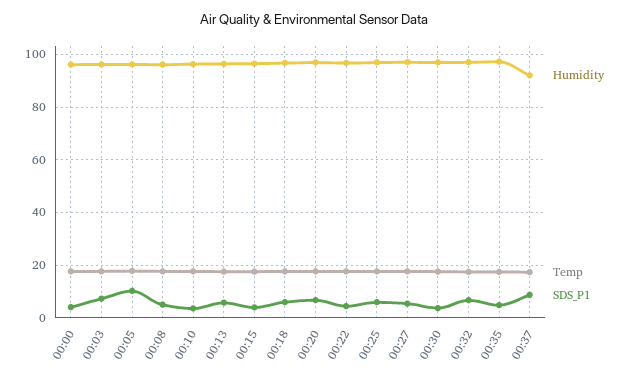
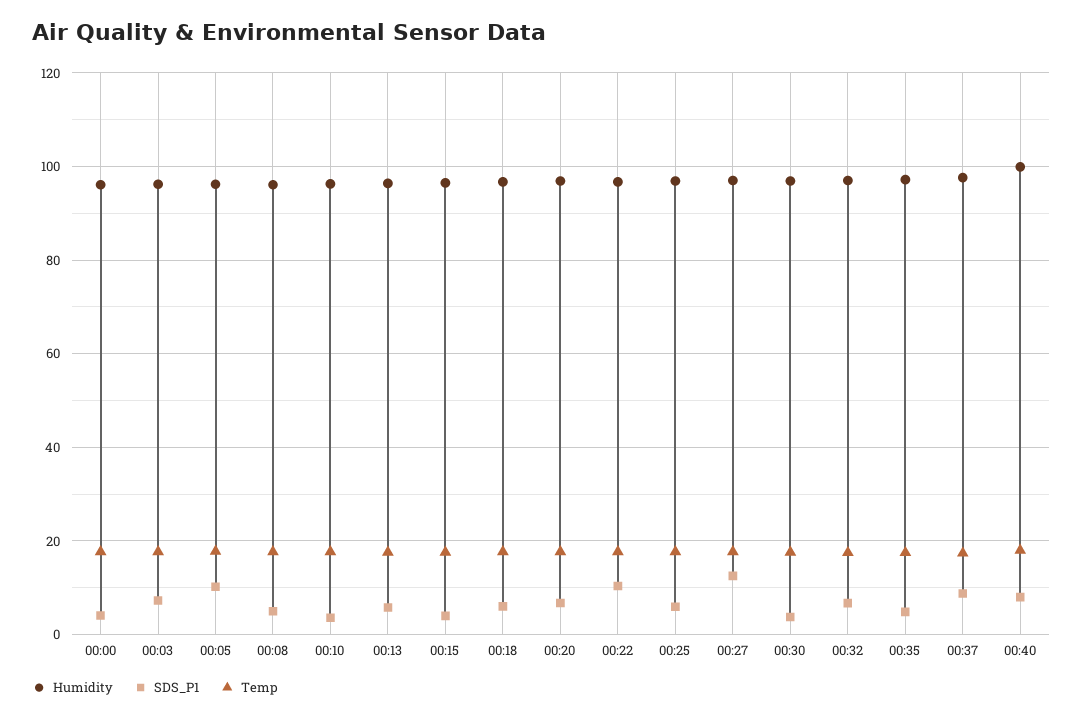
SDS_P1, 00:22: 5 -> 10
SDS_P1, 00:27: 5 -> 12
Humidity, 00:37: 92.5 -> 98
Humidity, 00:40: none -> 100
SDS_P1, 00:40: none -> 8
Temp, 00:40: none -> 18

